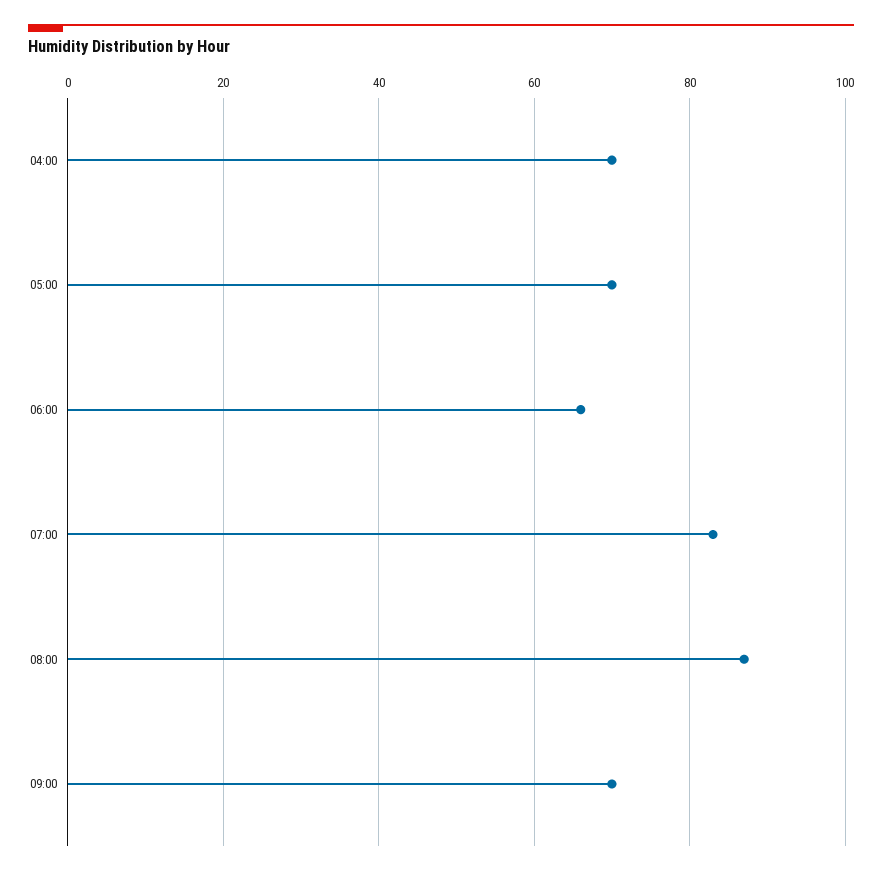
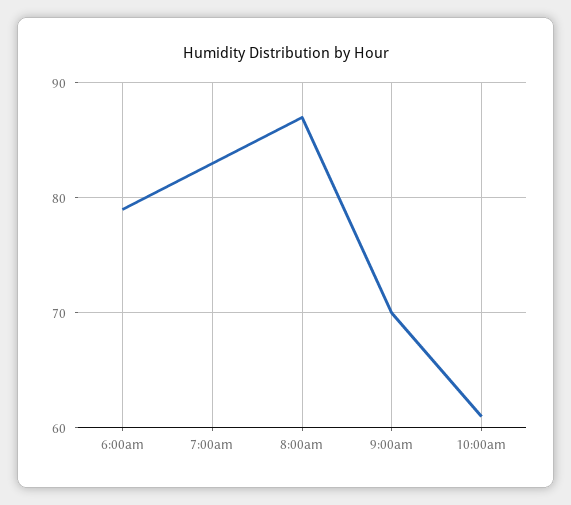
04:00: 70 -> none
05:00: 70 -> none
06:00: 65 -> 79
10:00am: none -> 61

